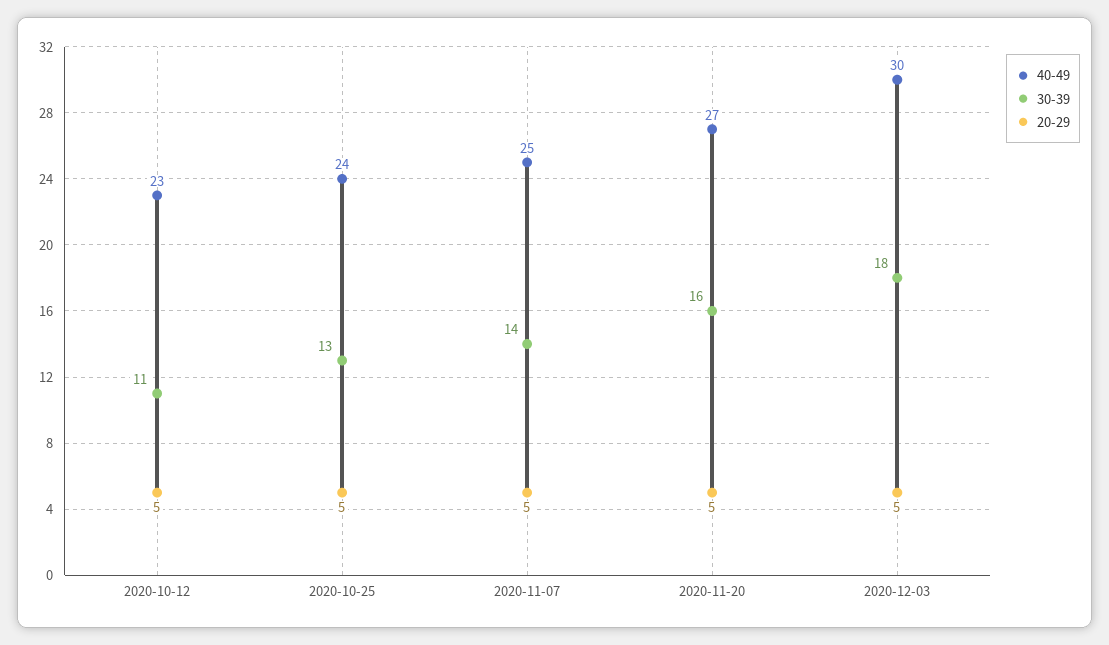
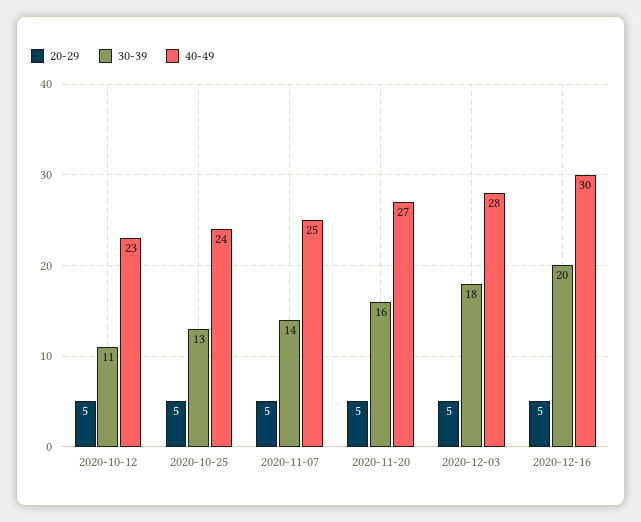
40-49, 2020-12-03: 30 -> 28
20-29, 2020-12-16: none -> 5
30-39, 2020-12-16: none -> 20
40-49, 2020-12-16: none -> 30

